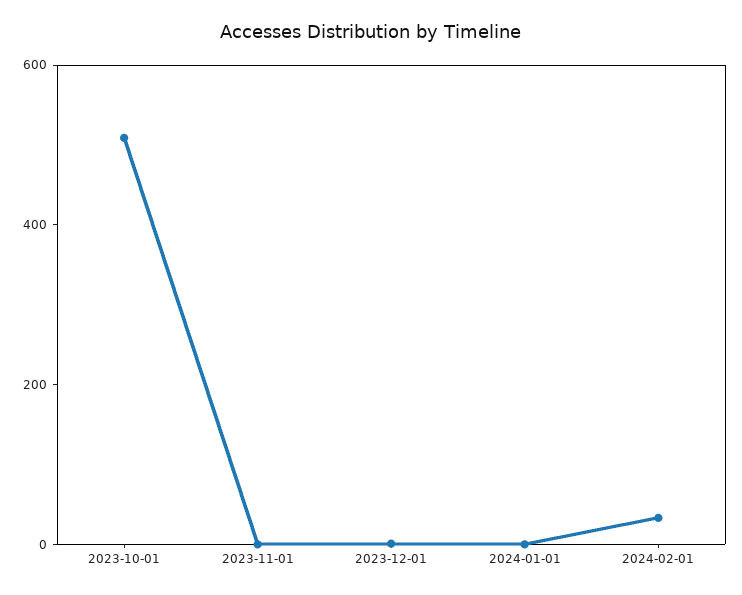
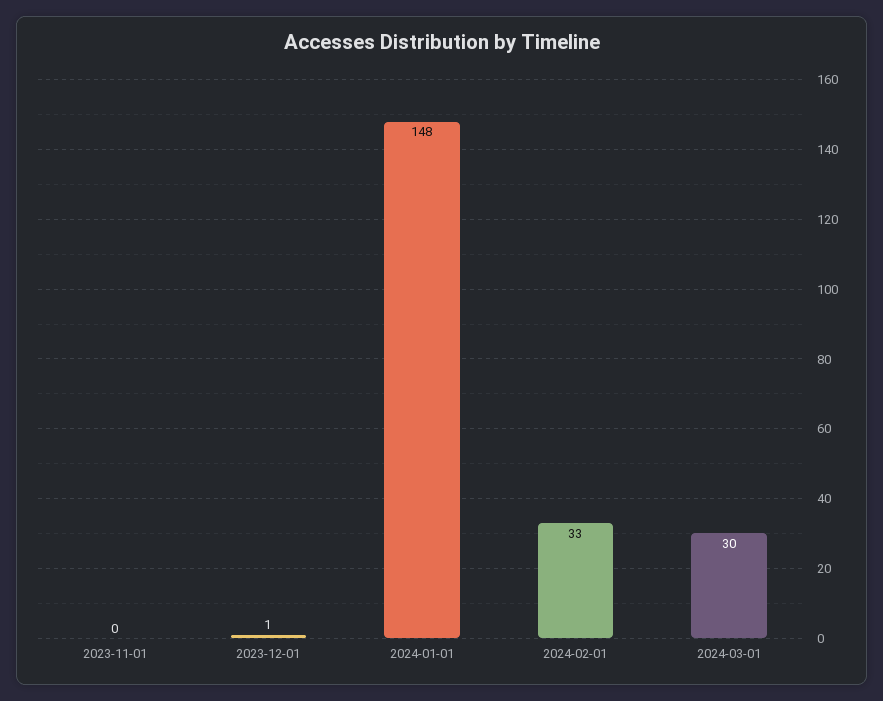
2023-10-01: 500 -> none
2024-01-01: 0 -> 148
2024-03-01: none -> 30

